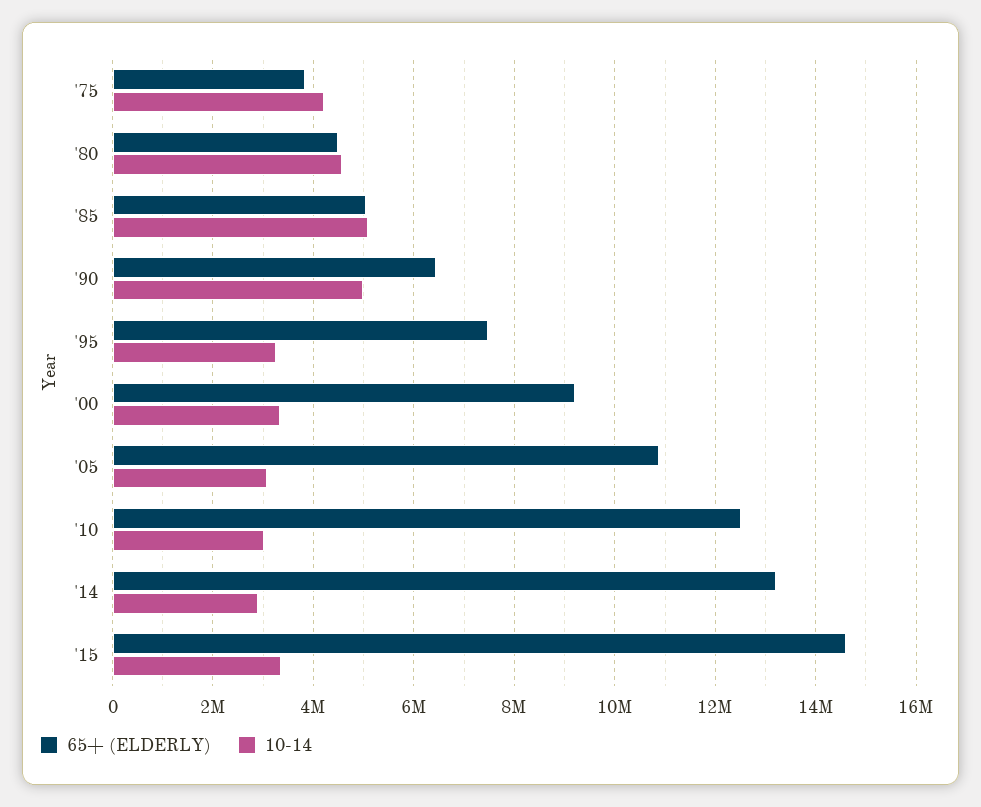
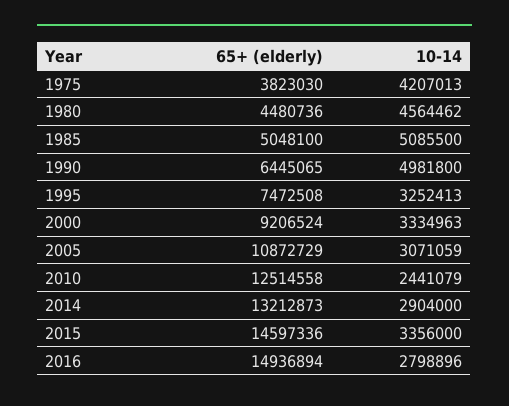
10-14, '10: 3000000 -> 2441079
65+ (ELDERLY), 2016: none -> 14936894
10-14, 2016: none -> 2798896

